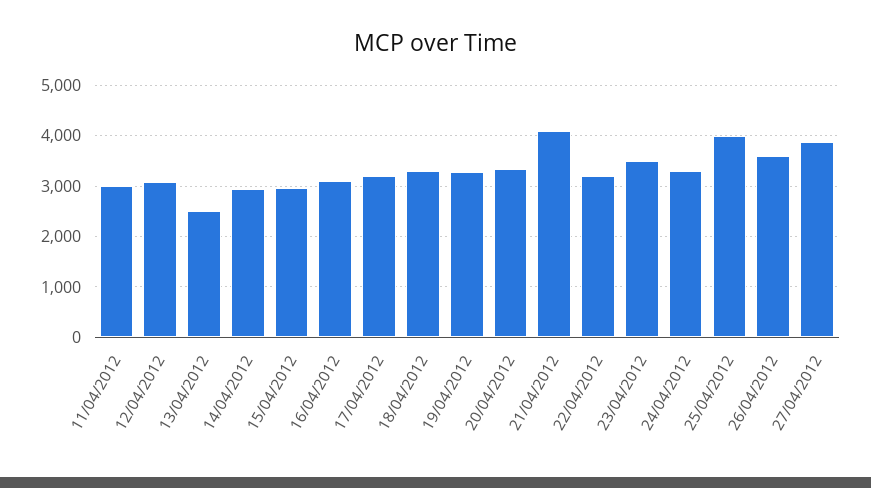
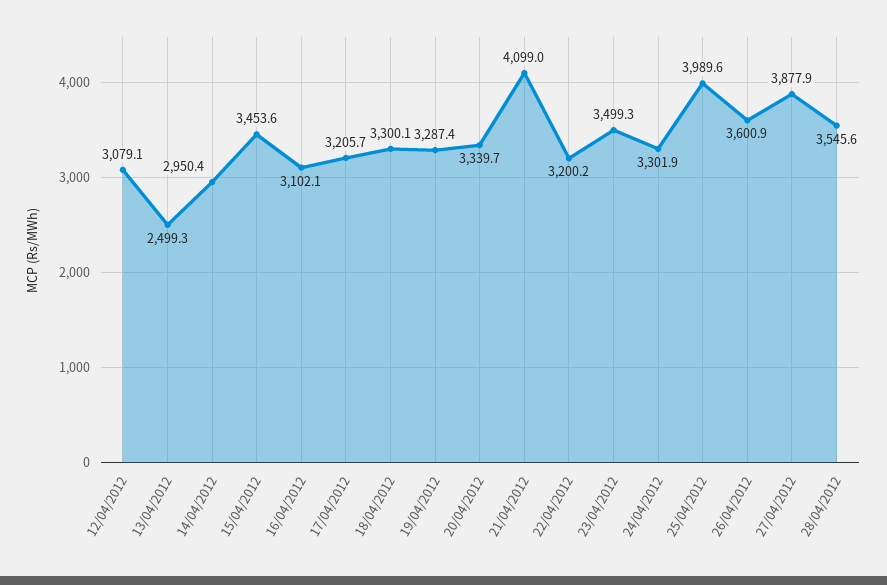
11/04/2012: 3000 -> none
15/04/2012: 3000 -> 3453.6
28/04/2012: none -> 3545.6

